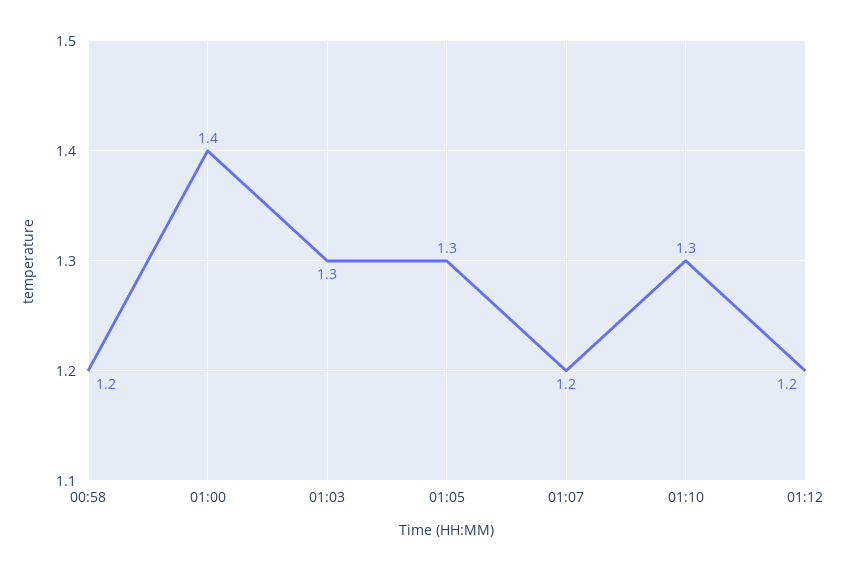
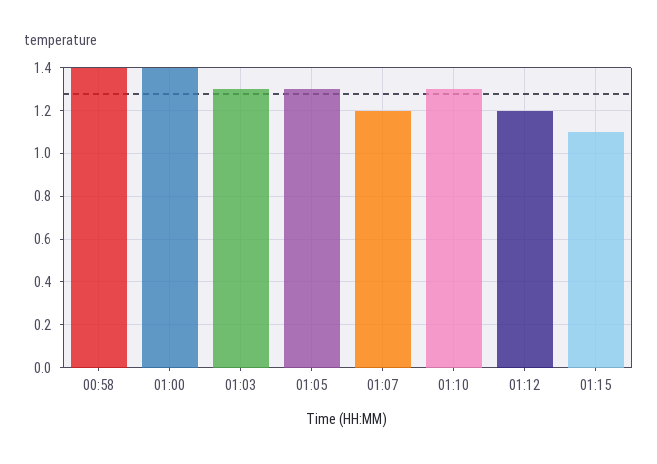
00:58: 1.2 -> 1.4
01:15: none -> 1.1

